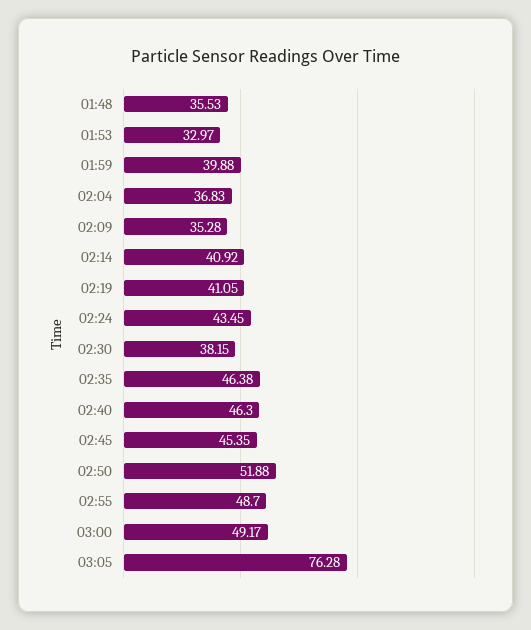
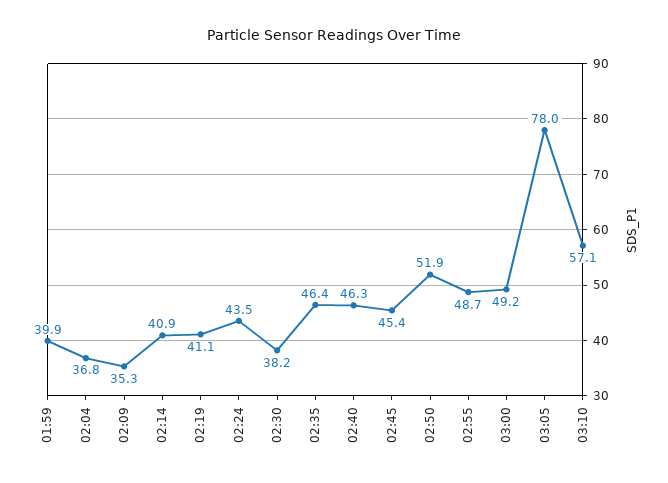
01:48: 35.53 -> none
01:53: 32.97 -> none
03:05: 76.28 -> 78
03:10: none -> 57.1

